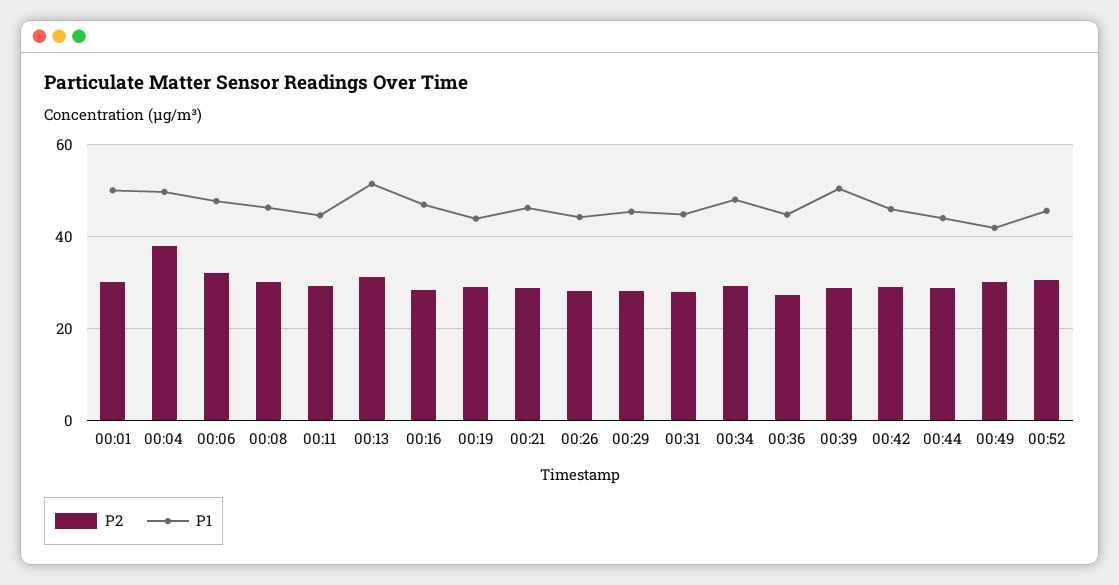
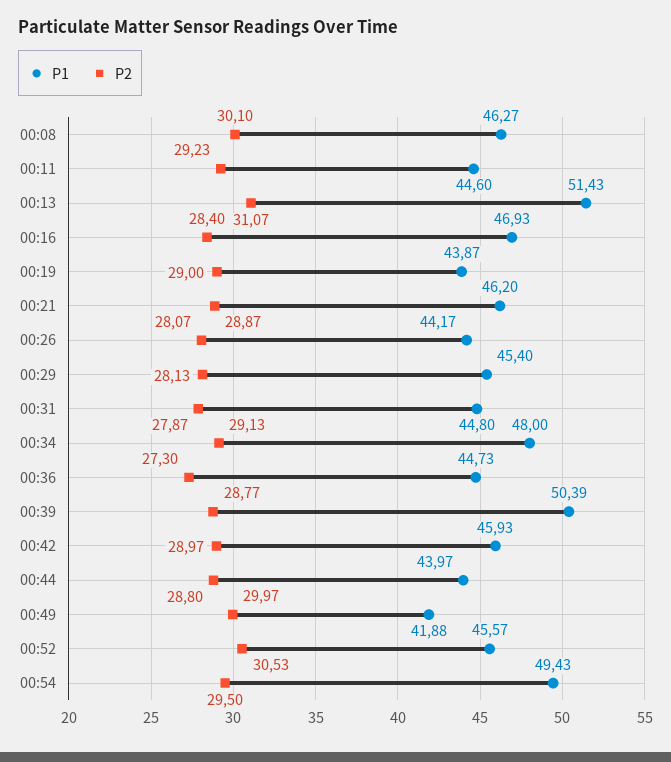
P2, 00:01: 30 -> none
P1, 00:01: 50 -> none
P2, 00:04: 38 -> none
P1, 00:04: 50 -> none
P2, 00:06: 32 -> none
P1, 00:06: 48 -> none
P1, 00:54: none -> 49.43
P2, 00:54: none -> 29.5

